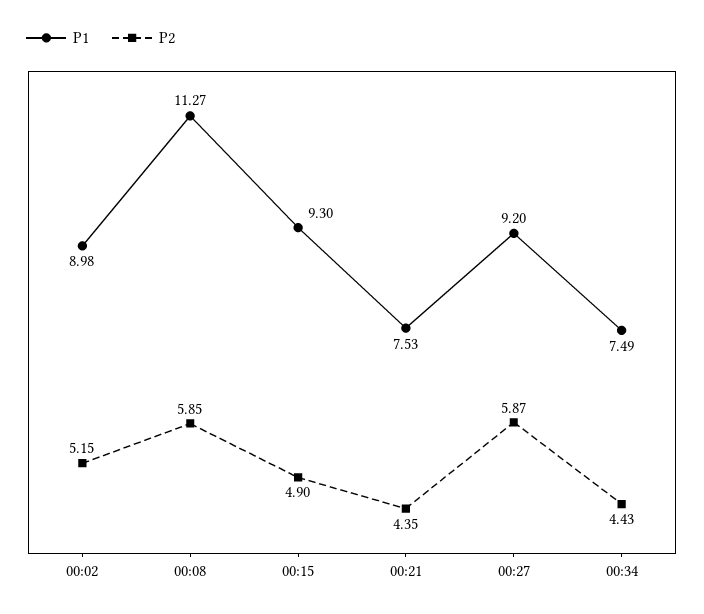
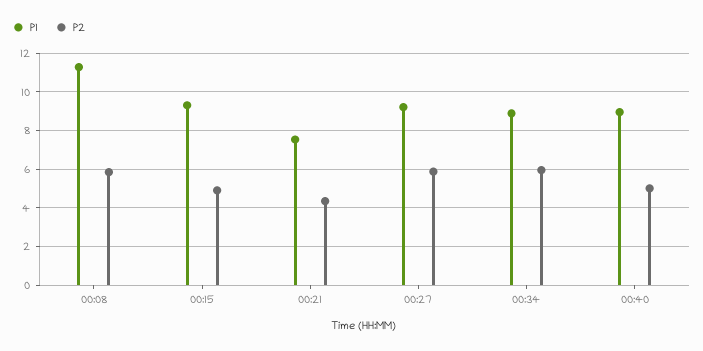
P1, 00:02: 8.98 -> none
P2, 00:02: 5.15 -> none
P1, 00:34: 7.49 -> 9
P2, 00:34: 4.43 -> 6
P1, 00:40: none -> 9
P2, 00:40: none -> 5

